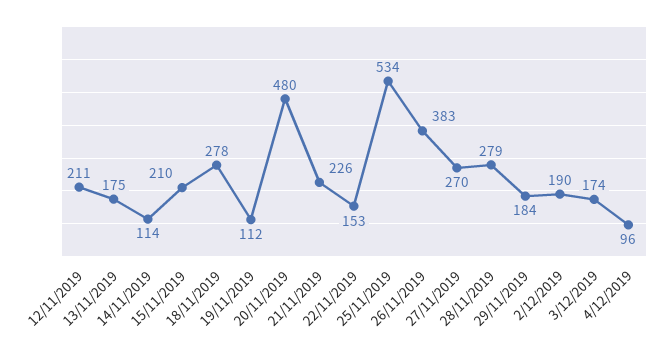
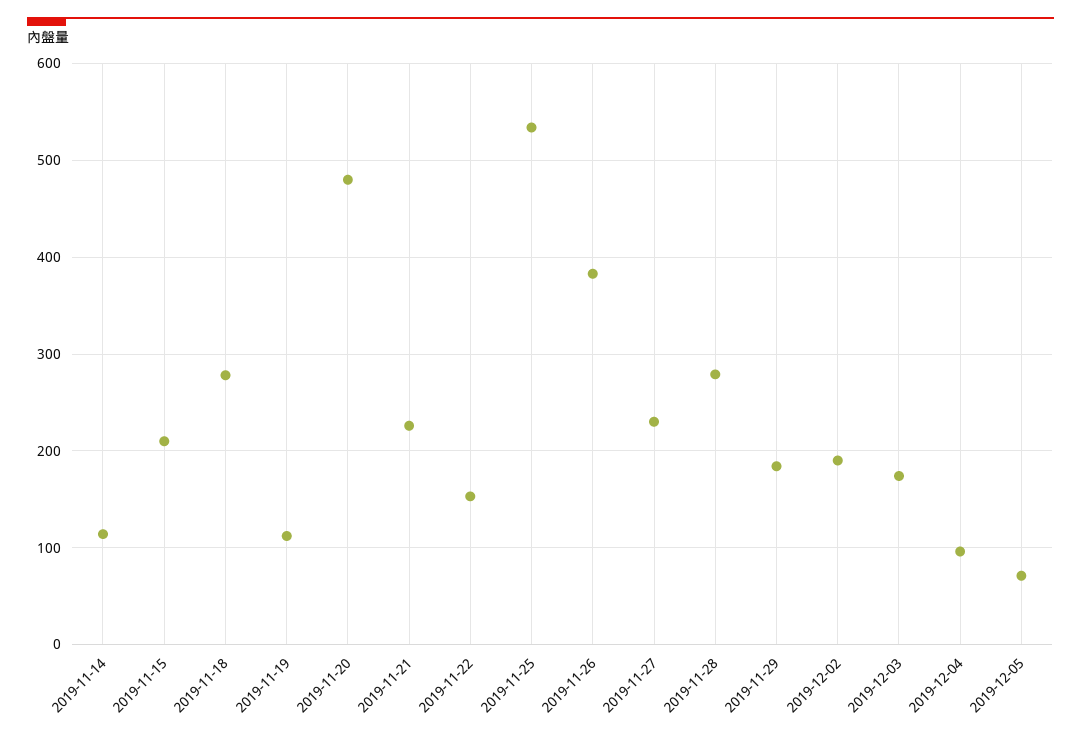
12/11/2019: 211 -> none
13/11/2019: 175 -> none
27/11/2019: 270 -> 230
2019-12-05: none -> 70

